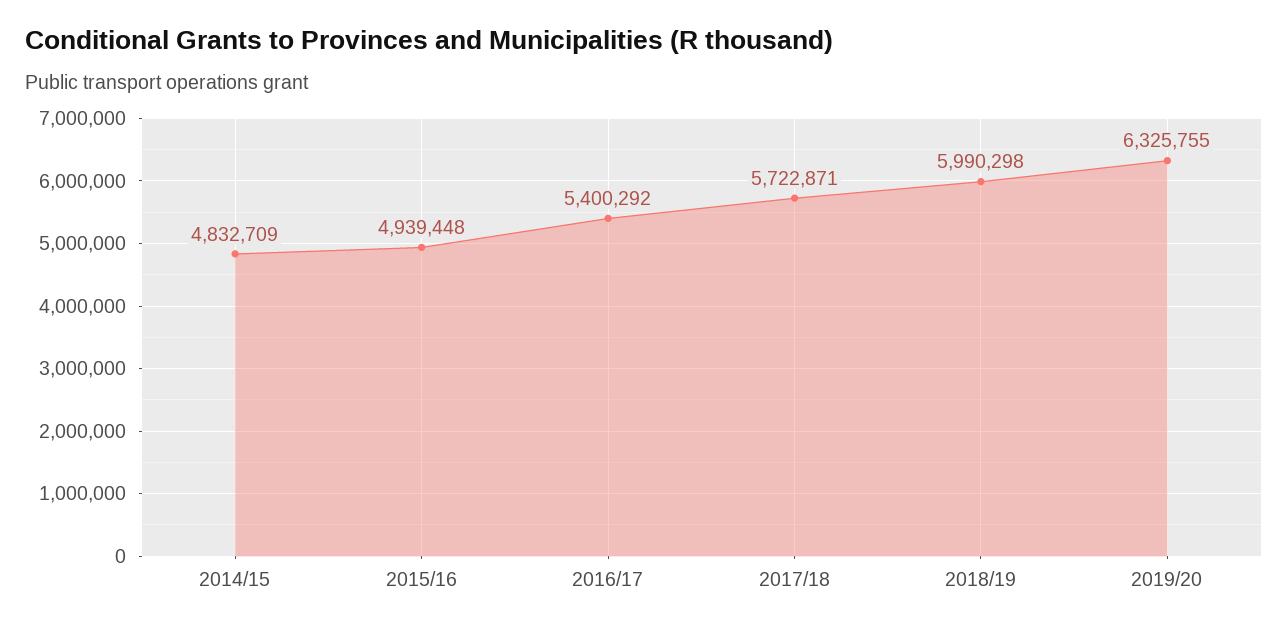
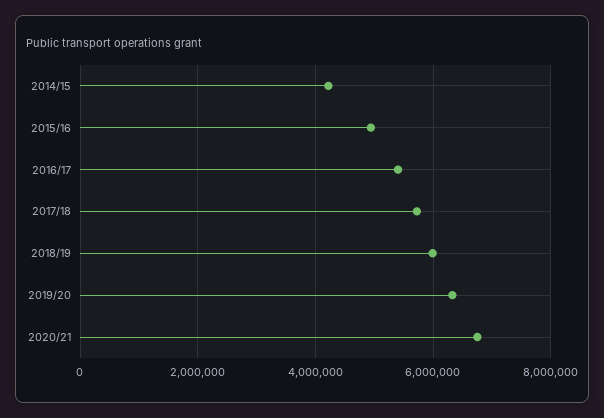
2014/15: 4832709 -> 4200000
2020/21: none -> 6800000

